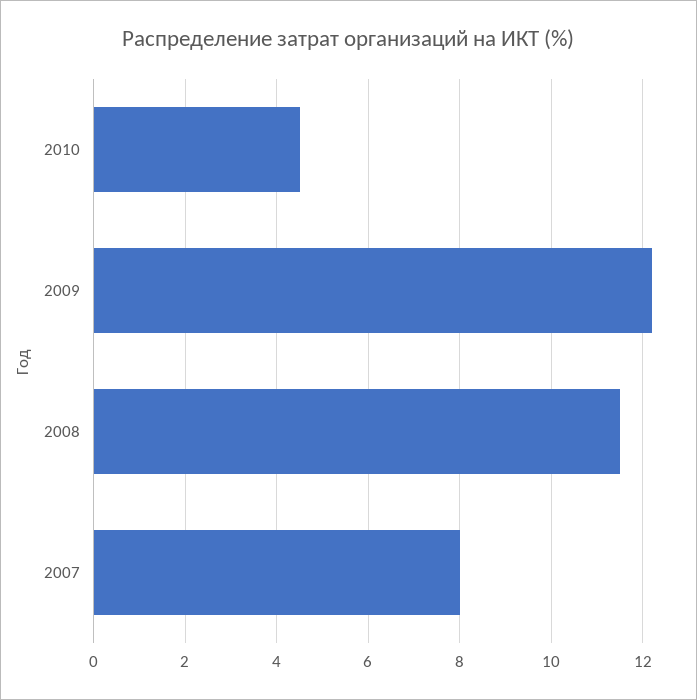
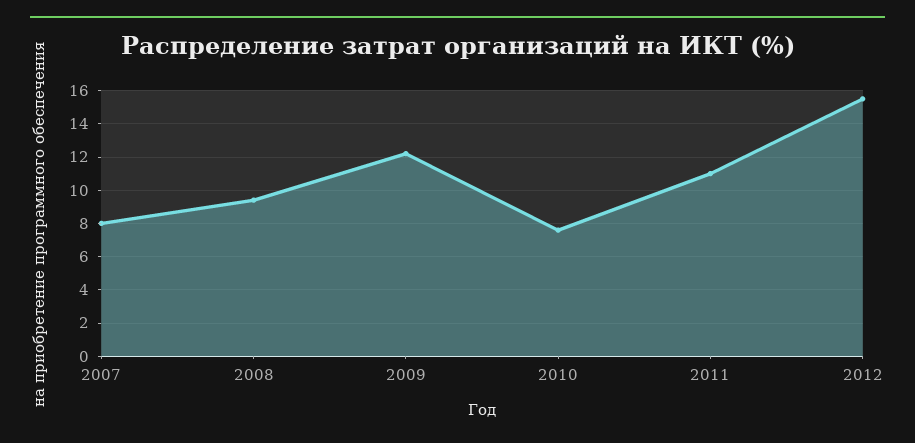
2010: 4.5 -> 7.5
2008: 11.5 -> 9.5
2011: none -> 11
2012: none -> 15.5

